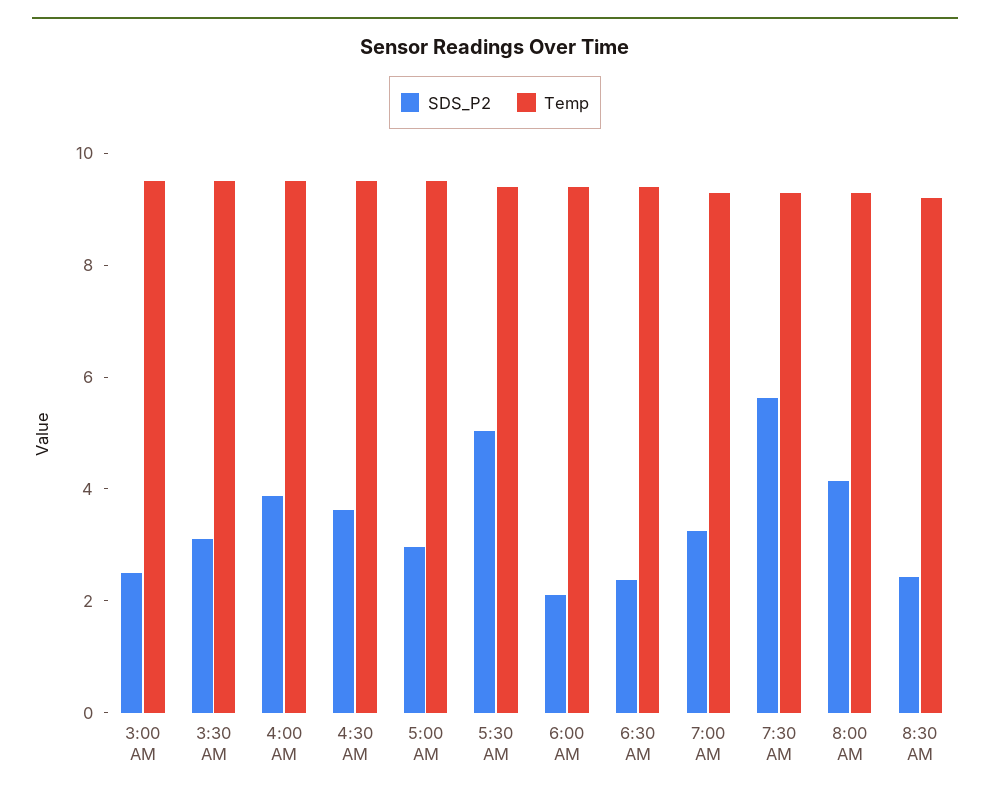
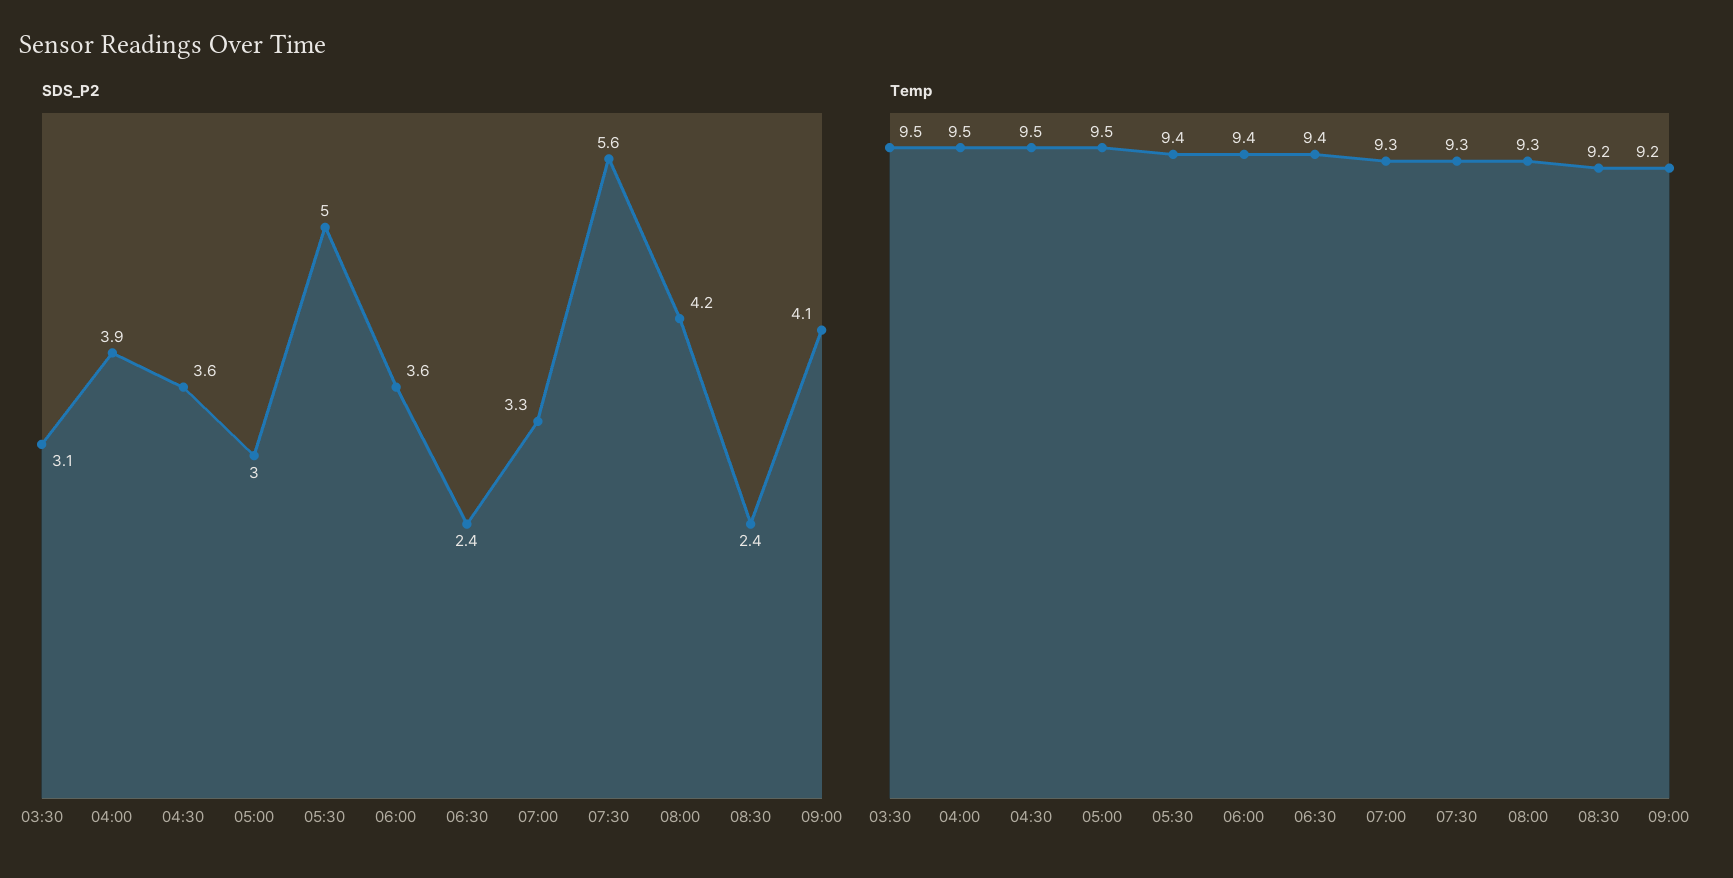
SDS_P2, 3:00 AM: 2.5 -> none
Temp, 3:00 AM: 9.5 -> none
SDS_P2, 6:00 AM: 2 -> 3.6
SDS_P2, 09:00: none -> 4.1
Temp, 09:00: none -> 9.2

